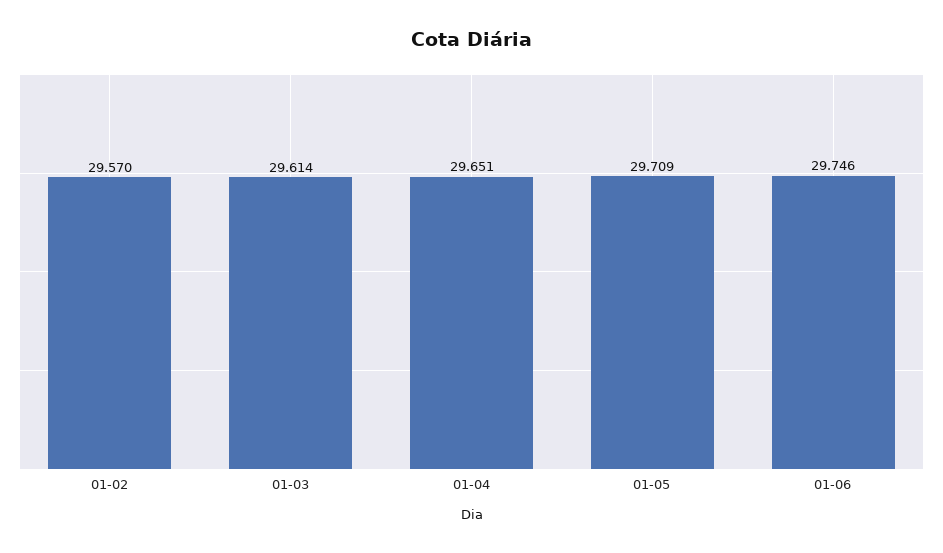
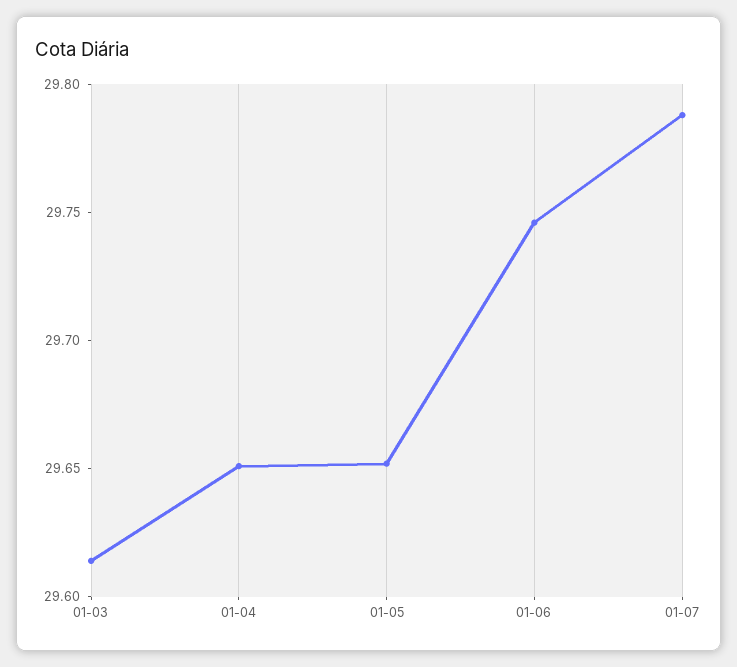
01-02: 29.57 -> none
01-05: 29.709 -> 29.65
01-07: none -> 29.79

